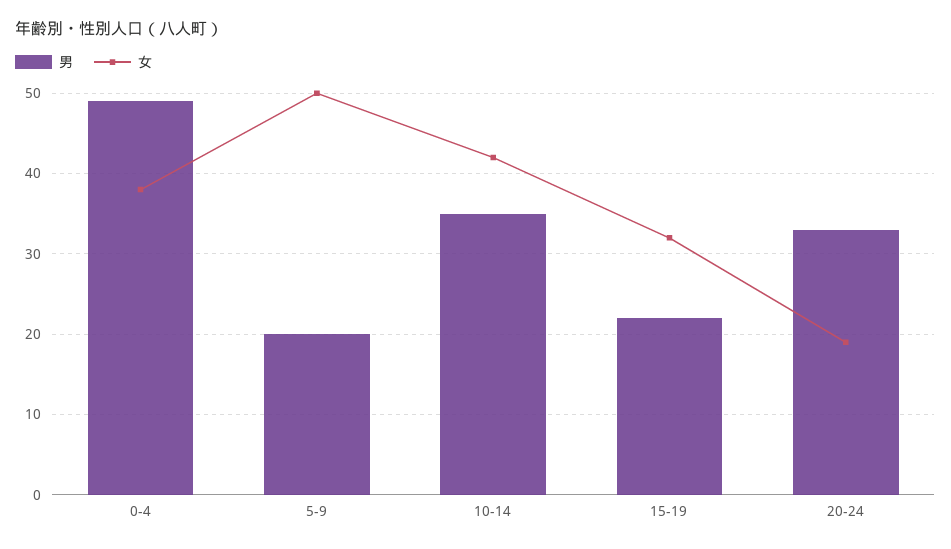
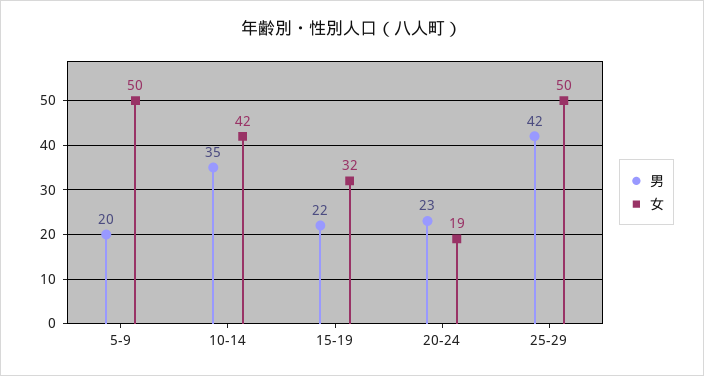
男, 0-4: 49 -> none
女, 0-4: 38 -> none
男, 20-24: 33 -> 23
男, 25-29: none -> 42
女, 25-29: none -> 50

